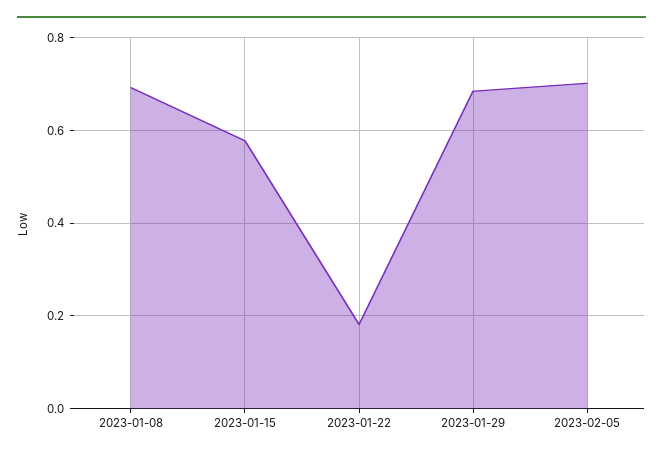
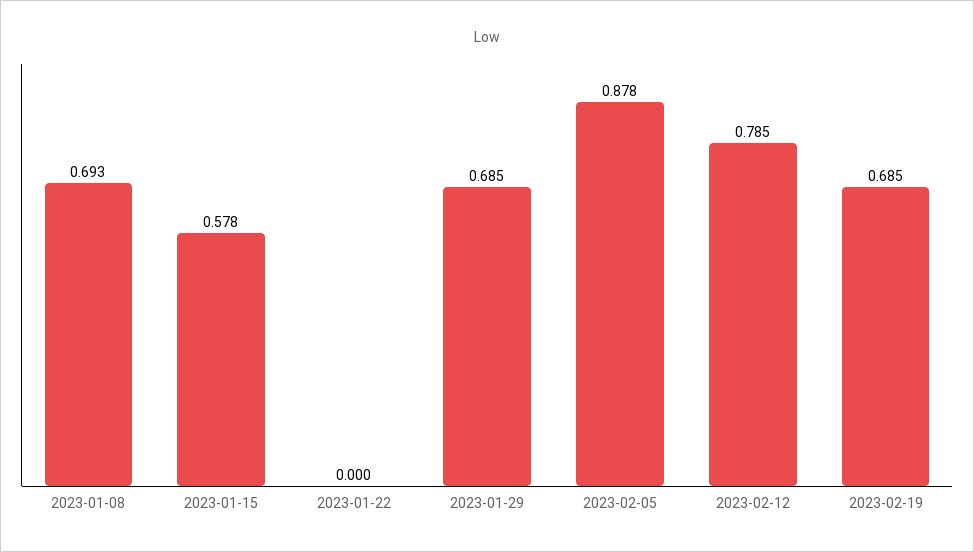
2023-01-22: 0.18 -> 0
2023-02-05: 0.7 -> 0.878
2023-02-12: none -> 0.785
2023-02-19: none -> 0.685

